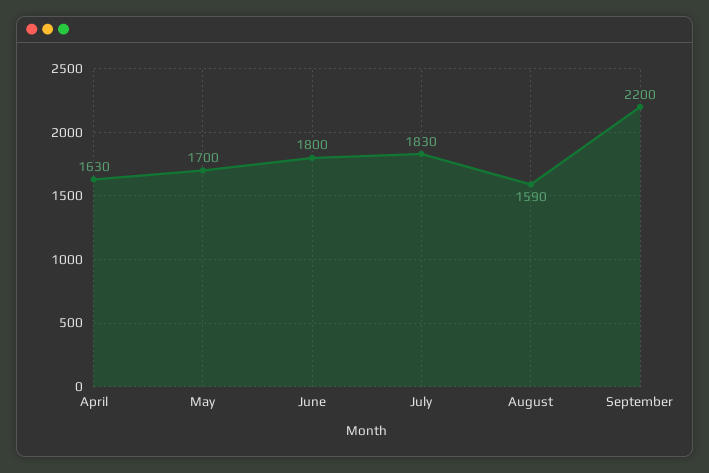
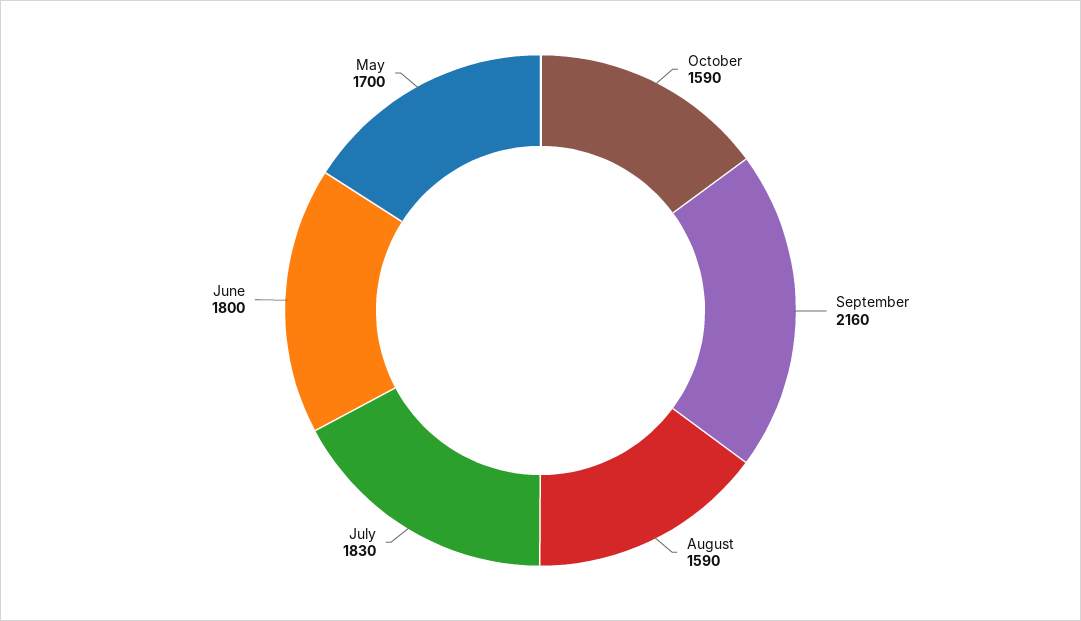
April: 1630 -> none
September: 2200 -> 2160
October: none -> 1590

